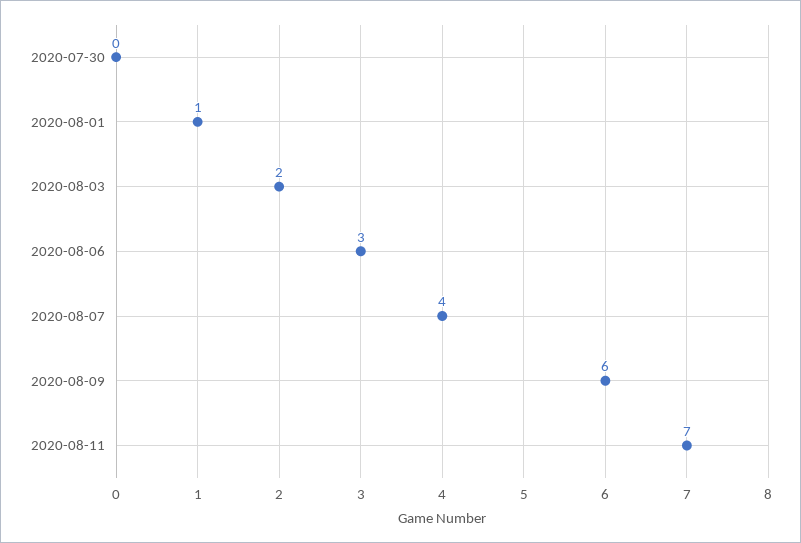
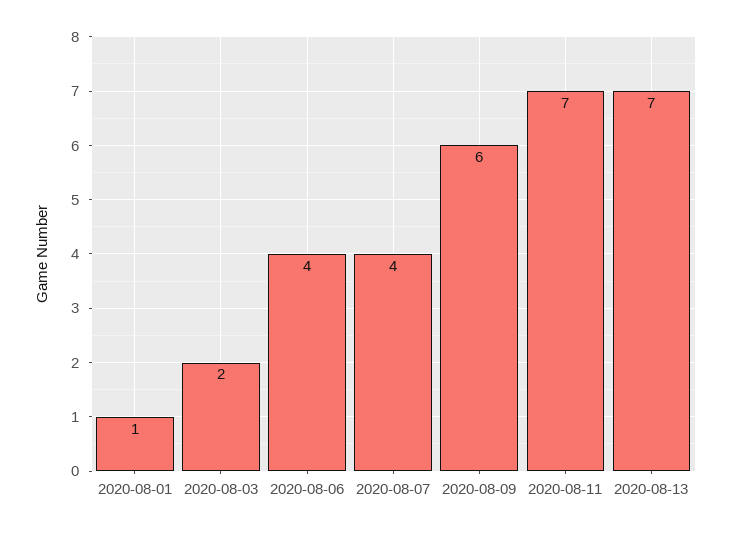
2020-07-30: 0 -> none
2020-08-06: 3 -> 4
2020-08-13: none -> 7

